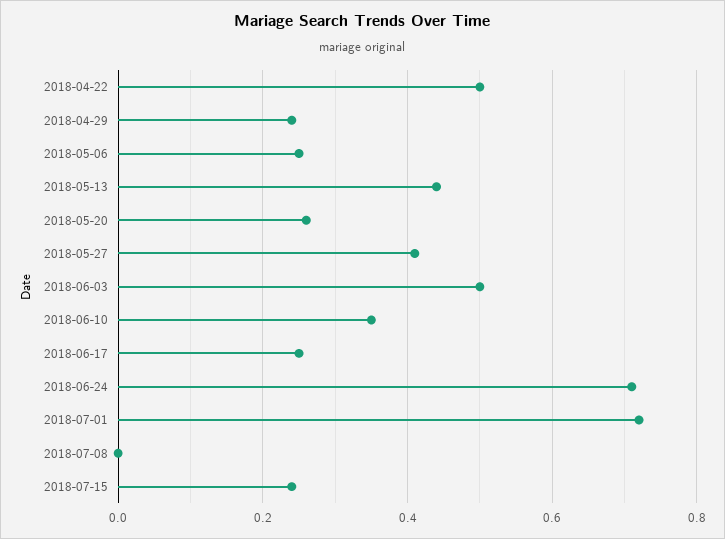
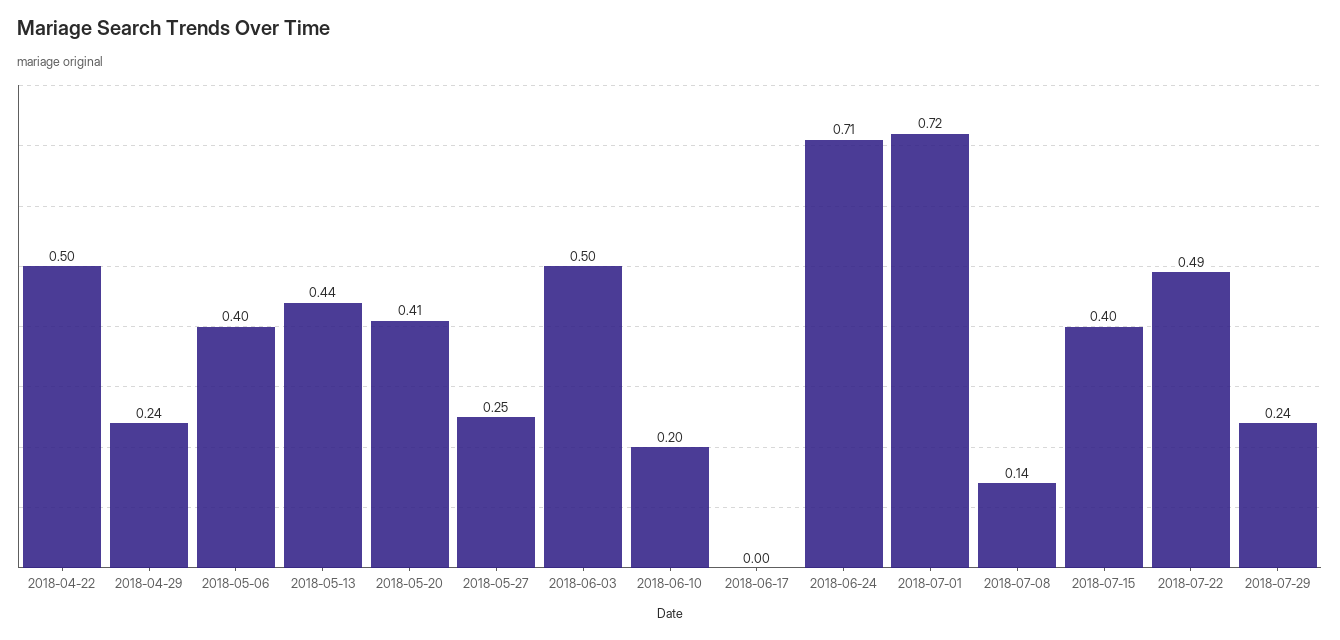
2018-05-06: 0.25 -> 0.4
2018-05-20: 0.25 -> 0.41
2018-05-27: 0.4 -> 0.25
2018-06-10: 0.35 -> 0.2
2018-06-17: 0.25 -> 0
2018-07-08: 0 -> 0.14
2018-07-15: 0.25 -> 0.4
2018-07-22: none -> 0.49
2018-07-29: none -> 0.24

